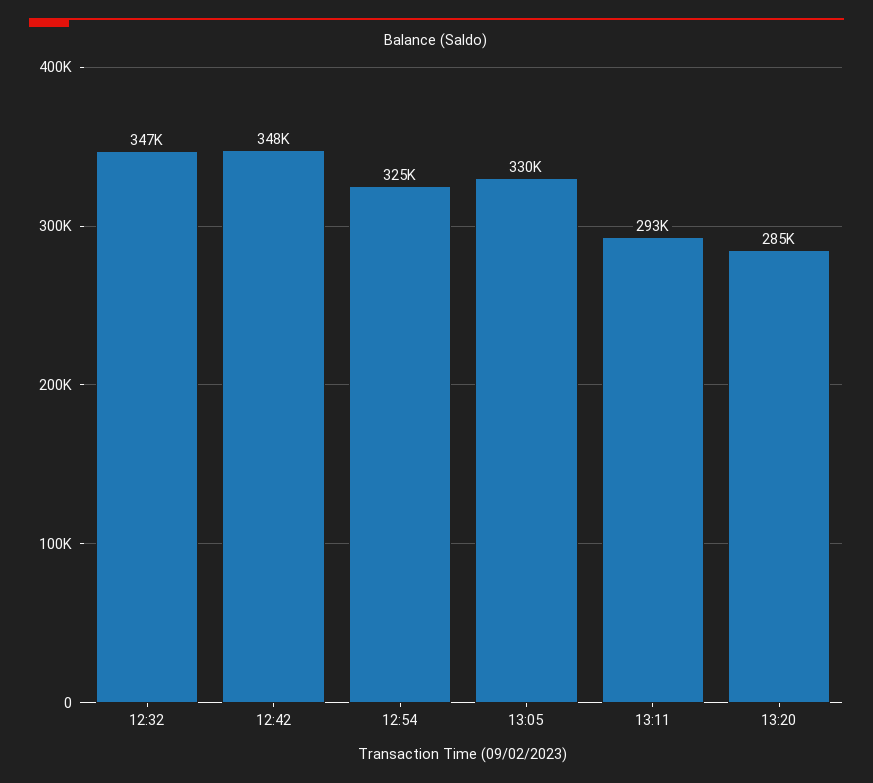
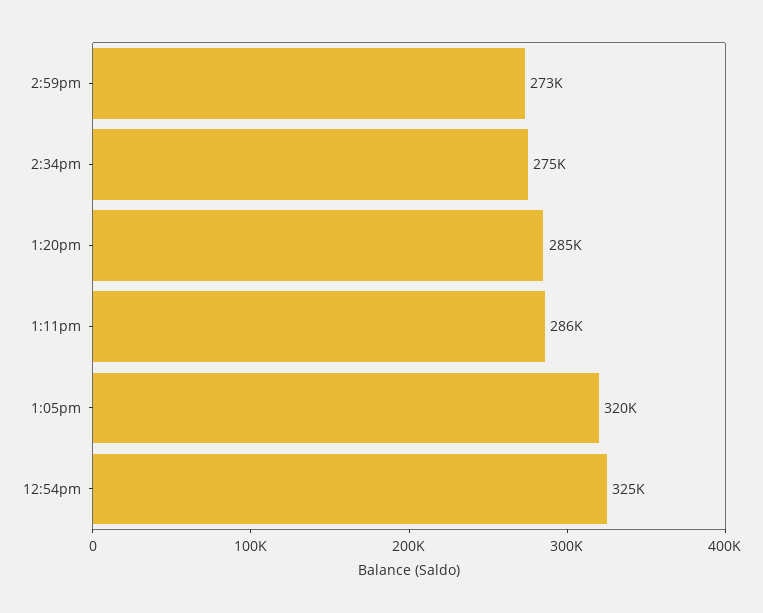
12:32: 347000 -> none
12:42: 348000 -> none
13:05: 330000 -> 320000
13:11: 293000 -> 286000
2:59pm: none -> 273000
2:34pm: none -> 275000

